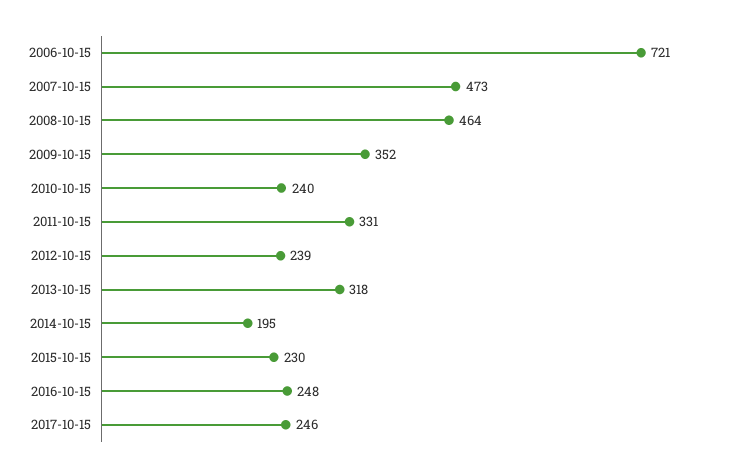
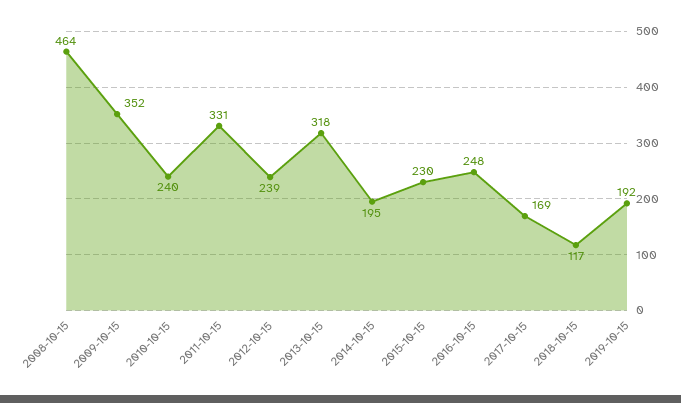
2006-10-15: 721 -> none
2007-10-15: 473 -> none
2017-10-15: 246 -> 169
2018-10-15: none -> 117
2019-10-15: none -> 192

